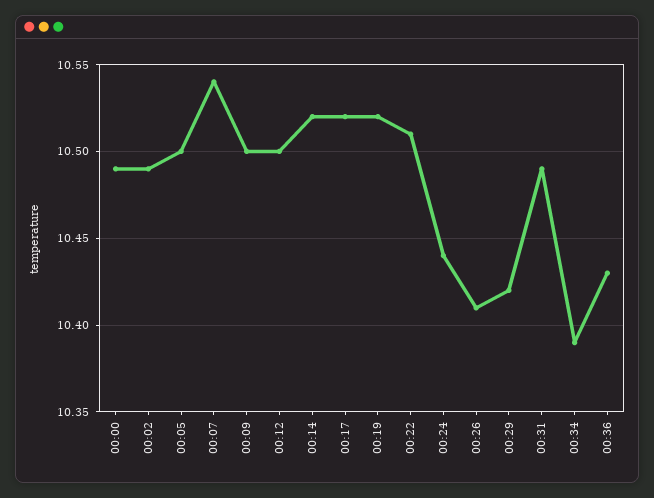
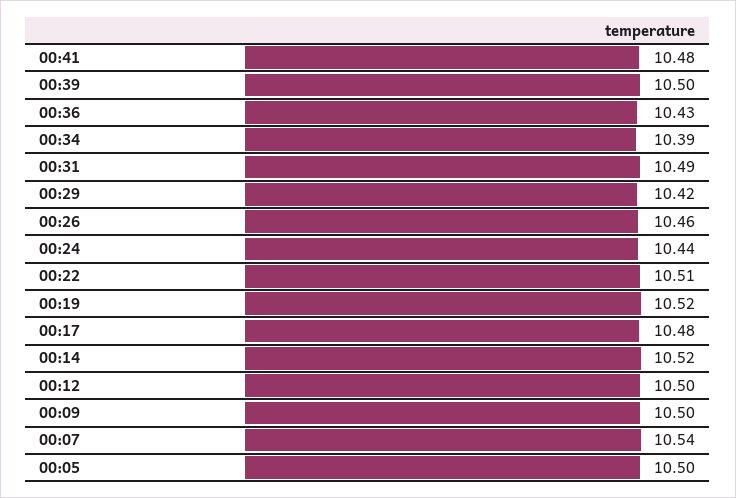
00:00: 10.49 -> none
00:02: 10.49 -> none
00:17: 10.52 -> 10.48
00:26: 10.41 -> 10.46
00:41: none -> 10.48
00:39: none -> 10.5

